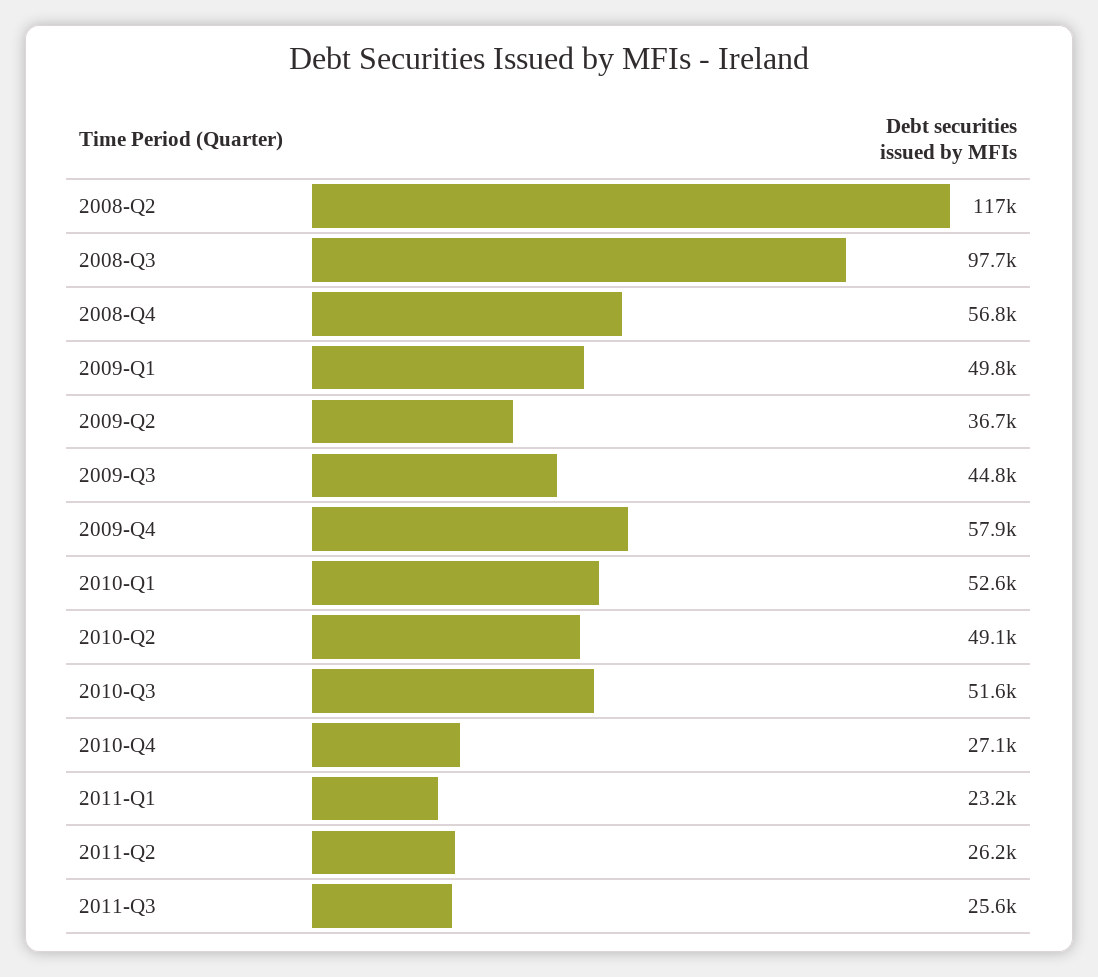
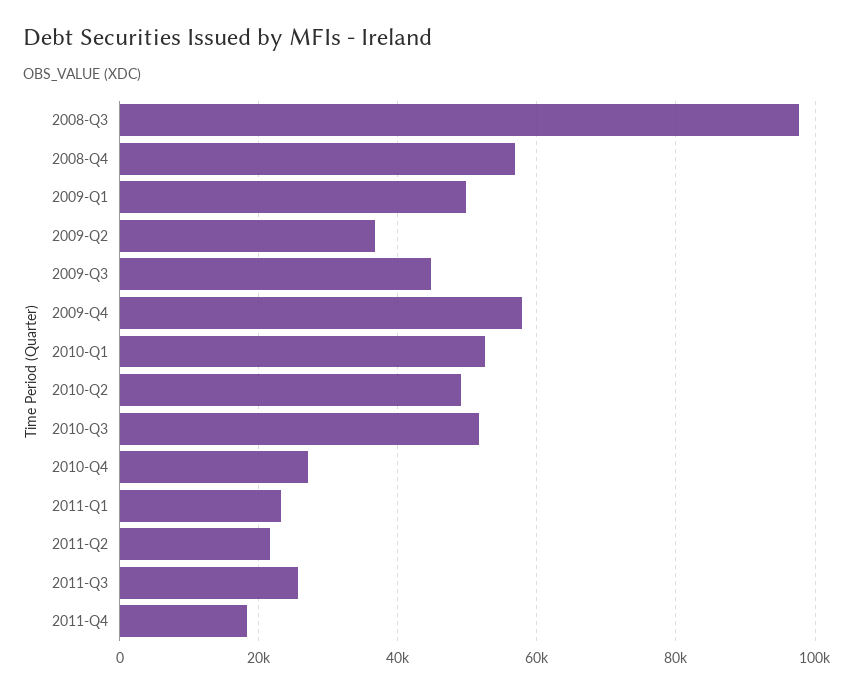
2008-Q2: 117000 -> none
2011-Q2: 26200 -> 22000
2011-Q4: none -> 18000

